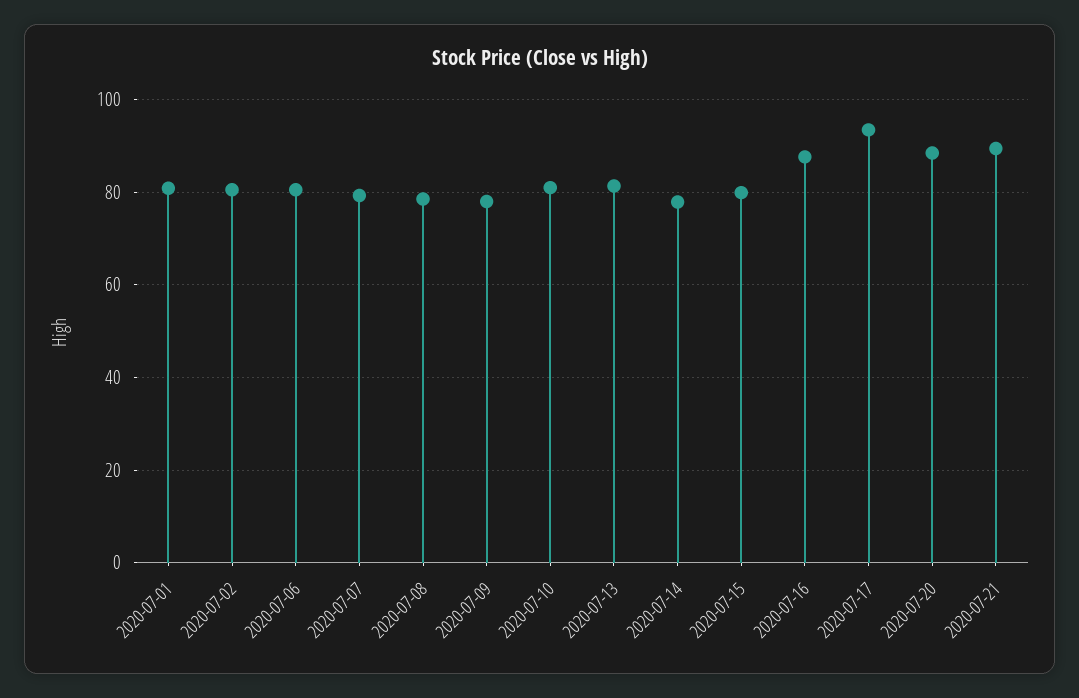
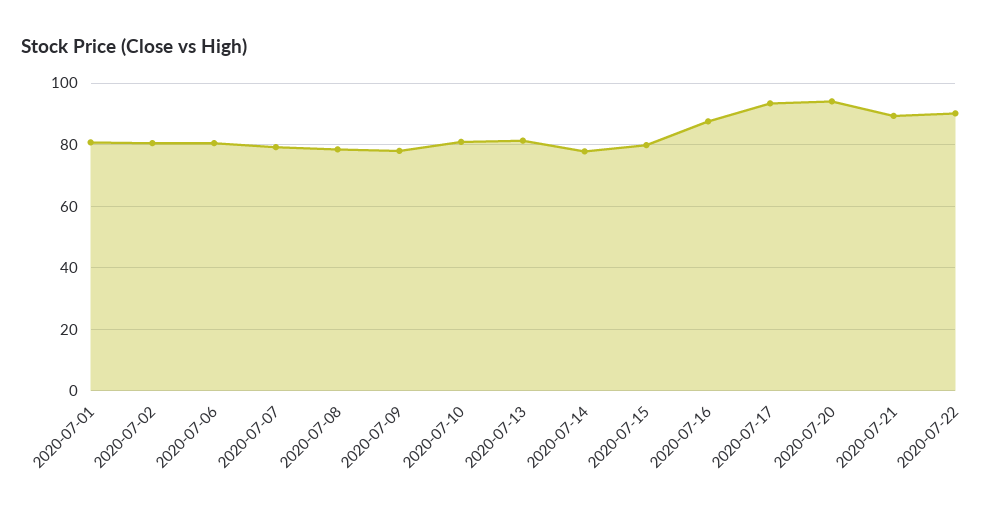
2020-07-20: 88 -> 94
2020-07-22: none -> 90

